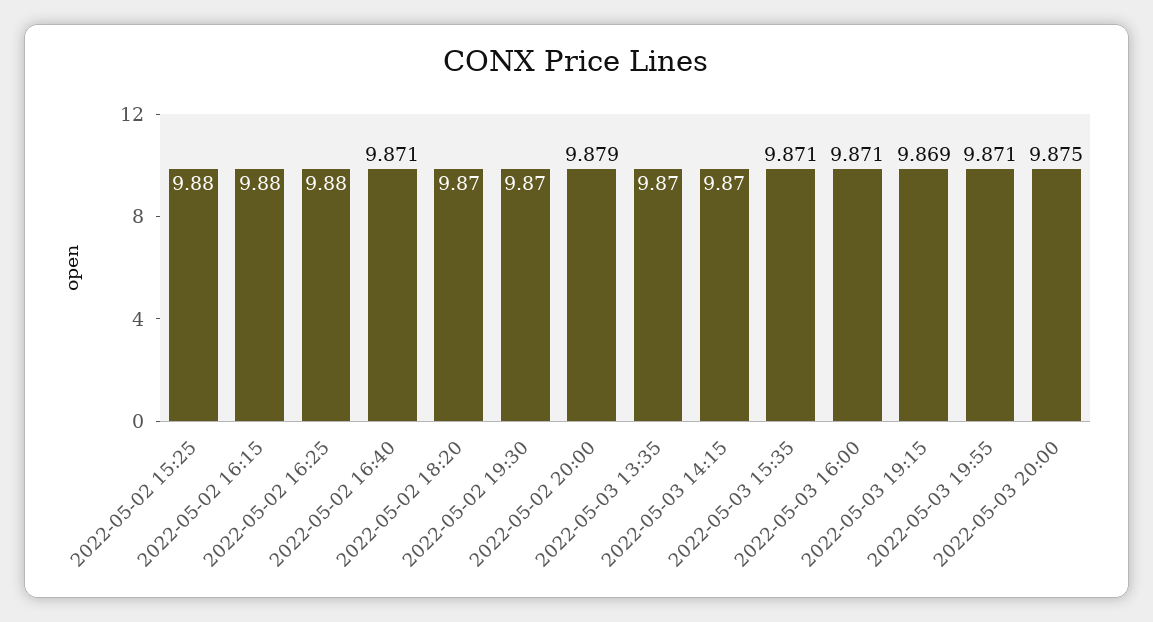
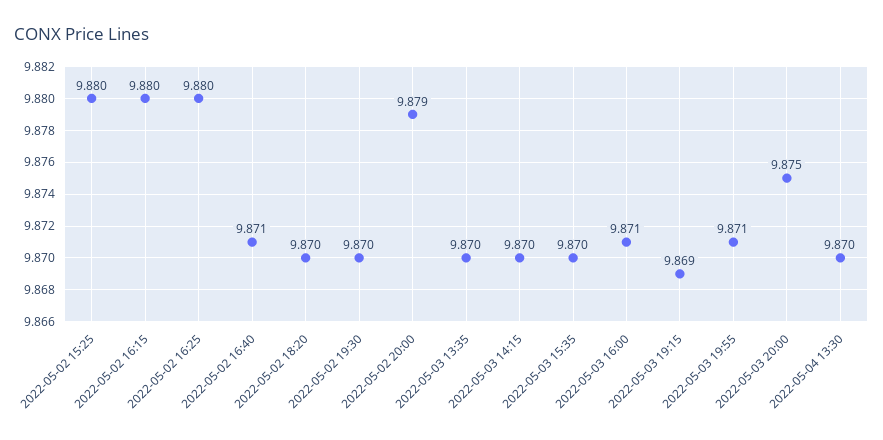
2022-05-03 15:35: 9.871 -> 9.87
2022-05-04 13:30: none -> 9.87

